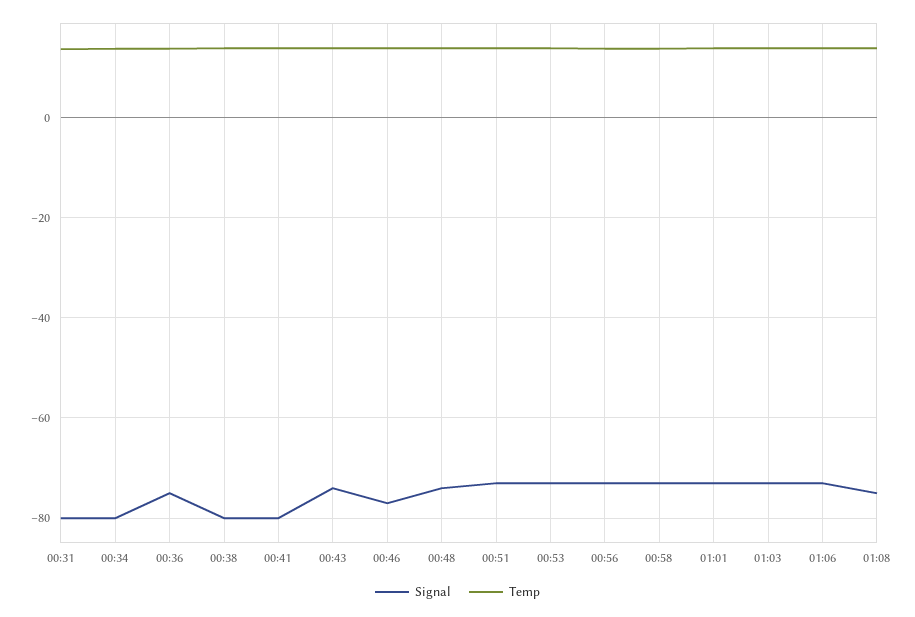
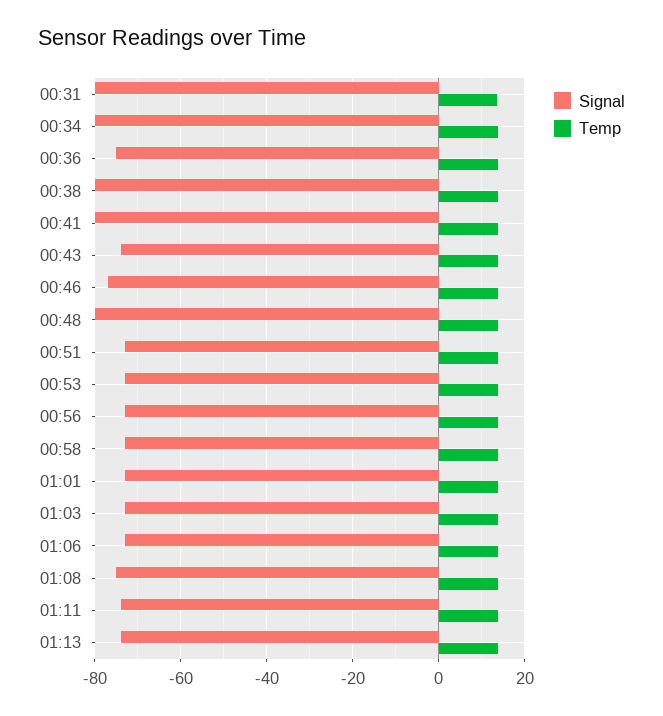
Signal, 00:48: -74 -> -80
Signal, 01:11: none -> -74
Temp, 01:11: none -> 14
Signal, 01:13: none -> -74
Temp, 01:13: none -> 14

